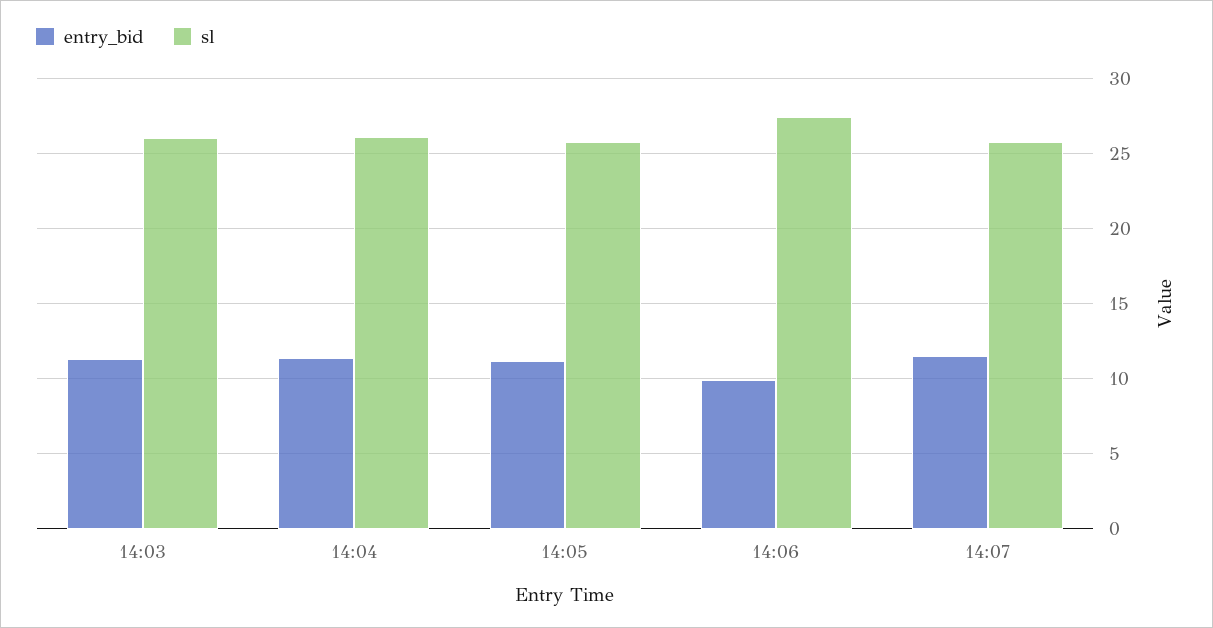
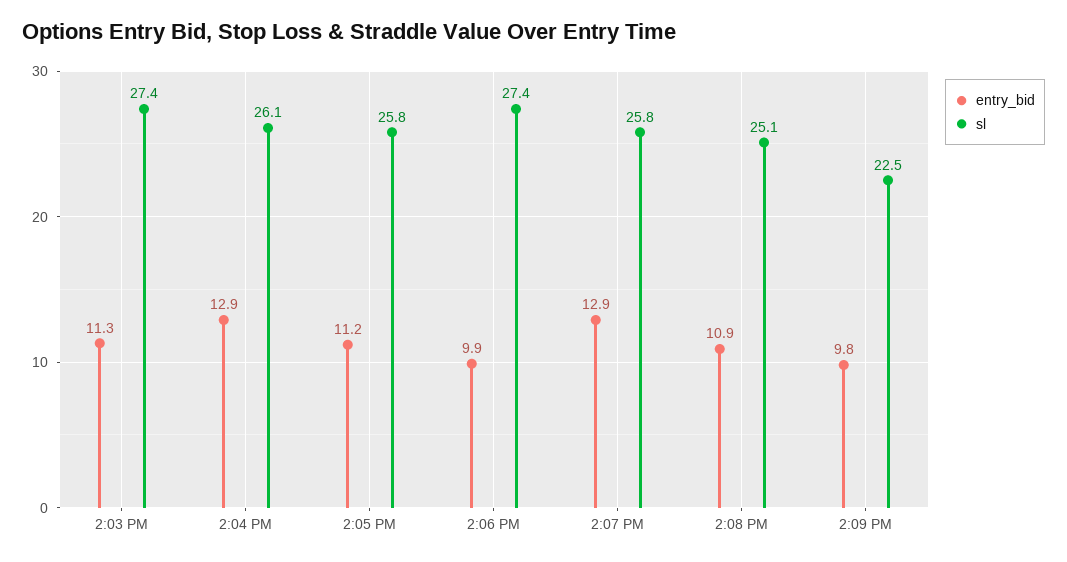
sl, 14:03: 26 -> 27.4
entry_bid, 14:04: 11.5 -> 12.9
entry_bid, 14:07: 11.5 -> 12.9
entry_bid, 2:08 PM: none -> 10.9
sl, 2:08 PM: none -> 25.1
entry_bid, 2:09 PM: none -> 9.8
sl, 2:09 PM: none -> 22.5

